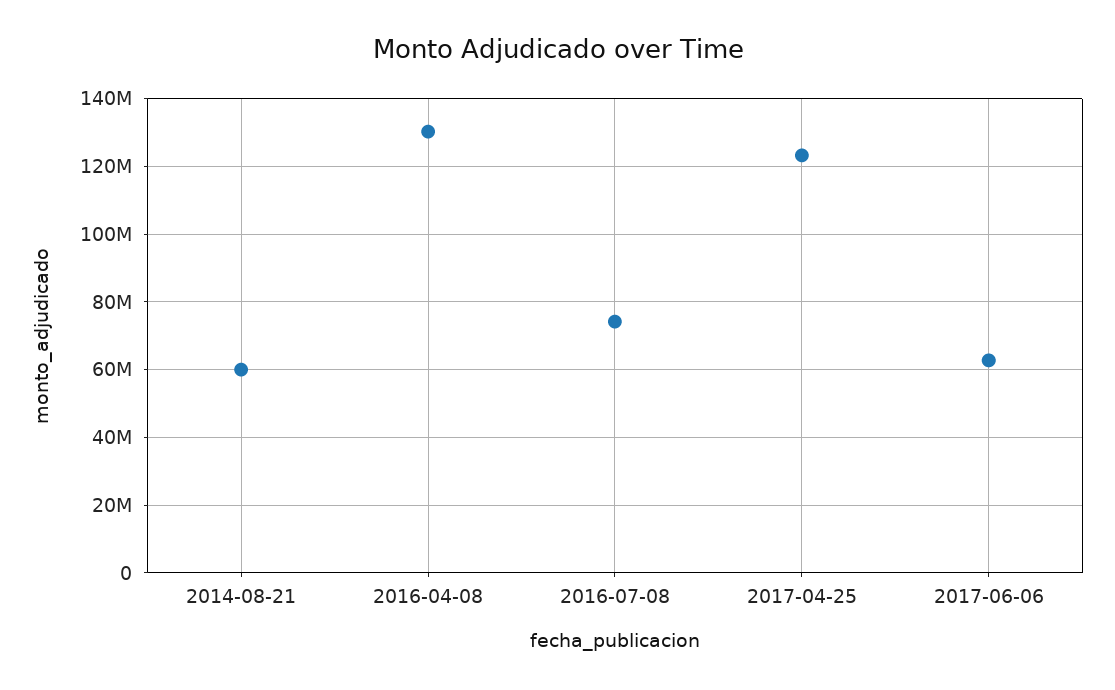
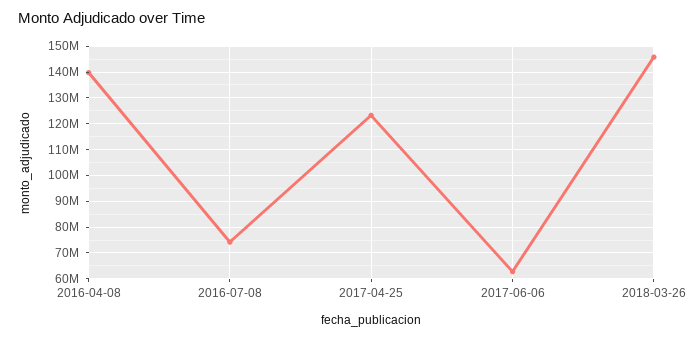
2014-08-21: 60000000 -> none
2016-04-08: 130000000 -> 140000000
2018-03-26: none -> 145000000

